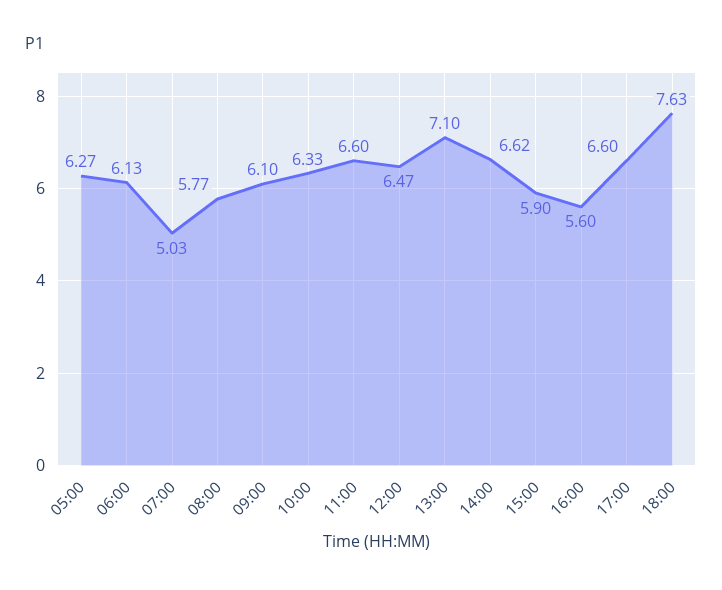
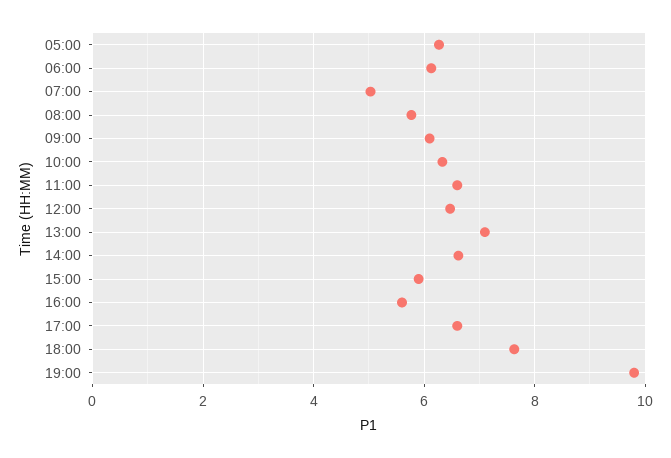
19:00: none -> 9.8

